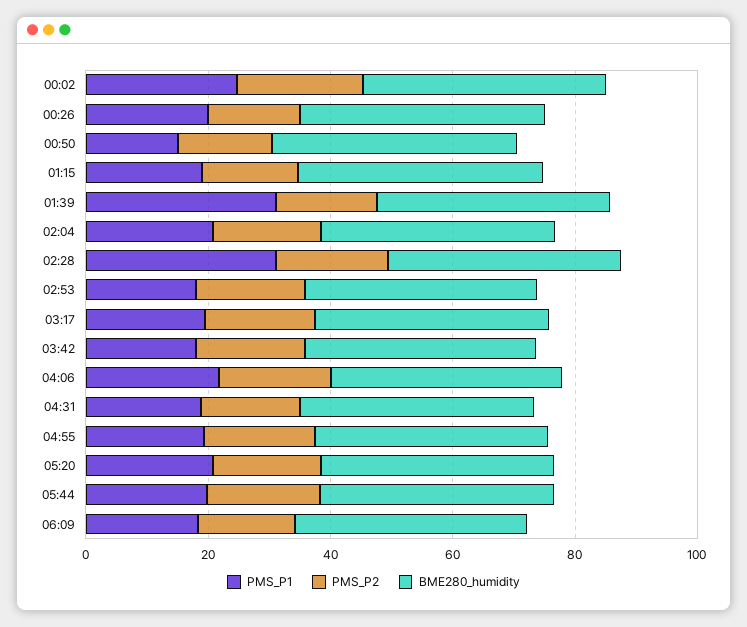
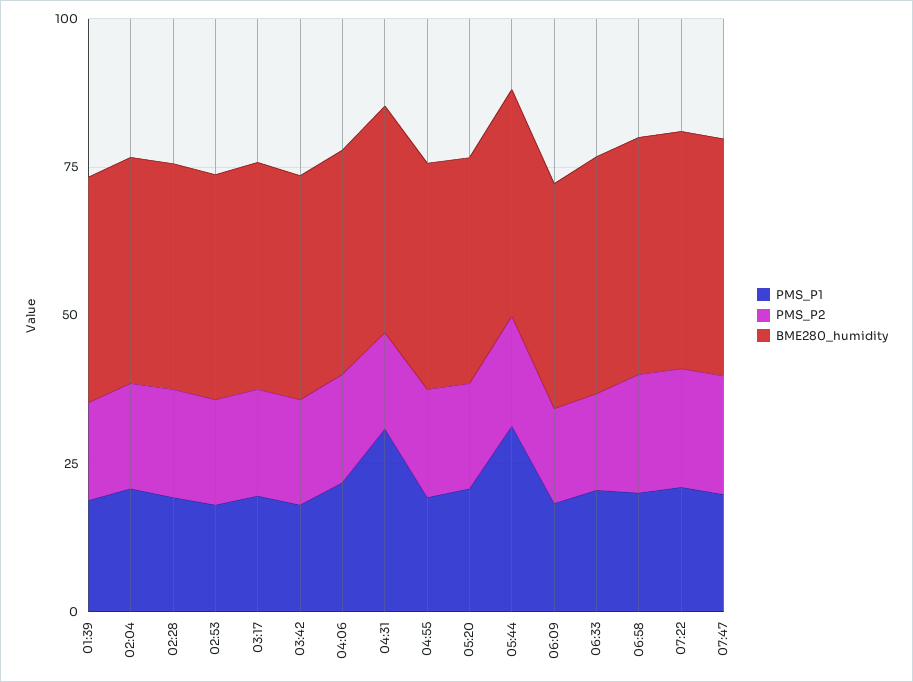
PMS_P1, 00:02: 25 -> none
PMS_P2, 00:02: 20 -> none
BME280_humidity, 00:02: 40 -> none
PMS_P1, 00:26: 20 -> none
PMS_P2, 00:26: 15 -> none
BME280_humidity, 00:26: 40 -> none
PMS_P1, 00:50: 15 -> none
PMS_P2, 00:50: 15 -> none
BME280_humidity, 00:50: 40 -> none
PMS_P1, 01:15: 20 -> none
PMS_P2, 01:15: 15 -> none
BME280_humidity, 01:15: 40 -> none
PMS_P1, 01:39: 30 -> 20
PMS_P1, 02:28: 30 -> 20
PMS_P1, 04:31: 20 -> 30
PMS_P1, 05:44: 20 -> 30
PMS_P1, 06:33: none -> 20
PMS_P2, 06:33: none -> 15
BME280_humidity, 06:33: none -> 40
PMS_P1, 06:58: none -> 20
PMS_P2, 06:58: none -> 20
BME280_humidity, 06:58: none -> 40
PMS_P1, 07:22: none -> 20
PMS_P2, 07:22: none -> 20
BME280_humidity, 07:22: none -> 40
PMS_P1, 07:47: none -> 20
PMS_P2, 07:47: none -> 20
BME280_humidity, 07:47: none -> 40

